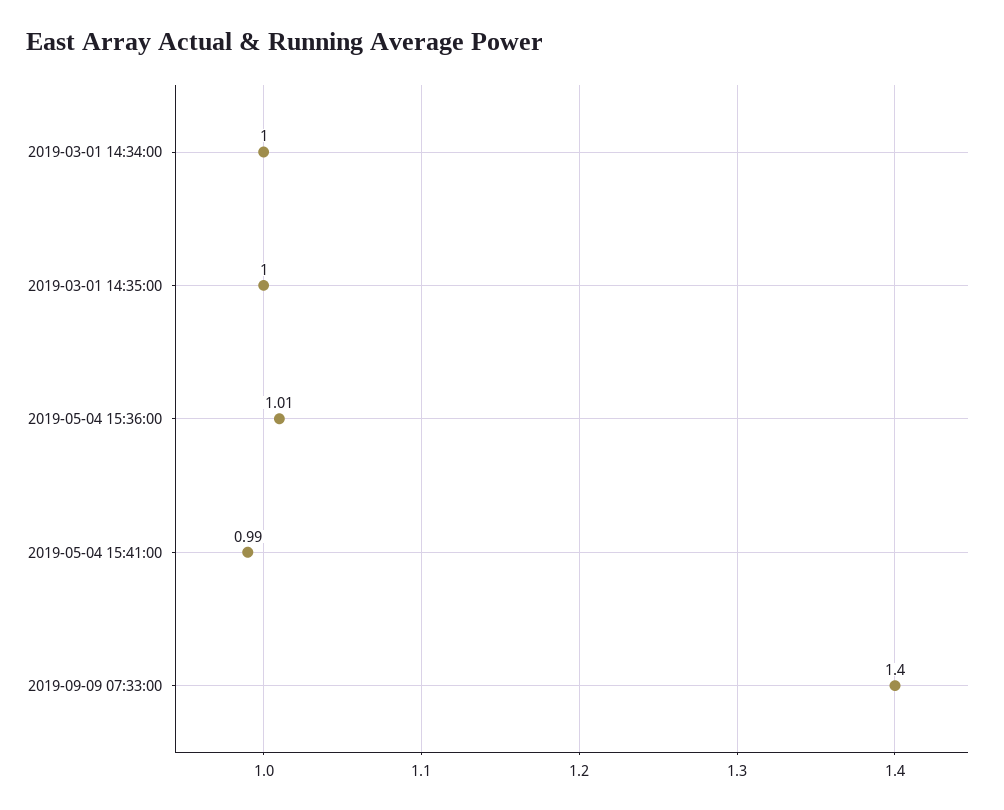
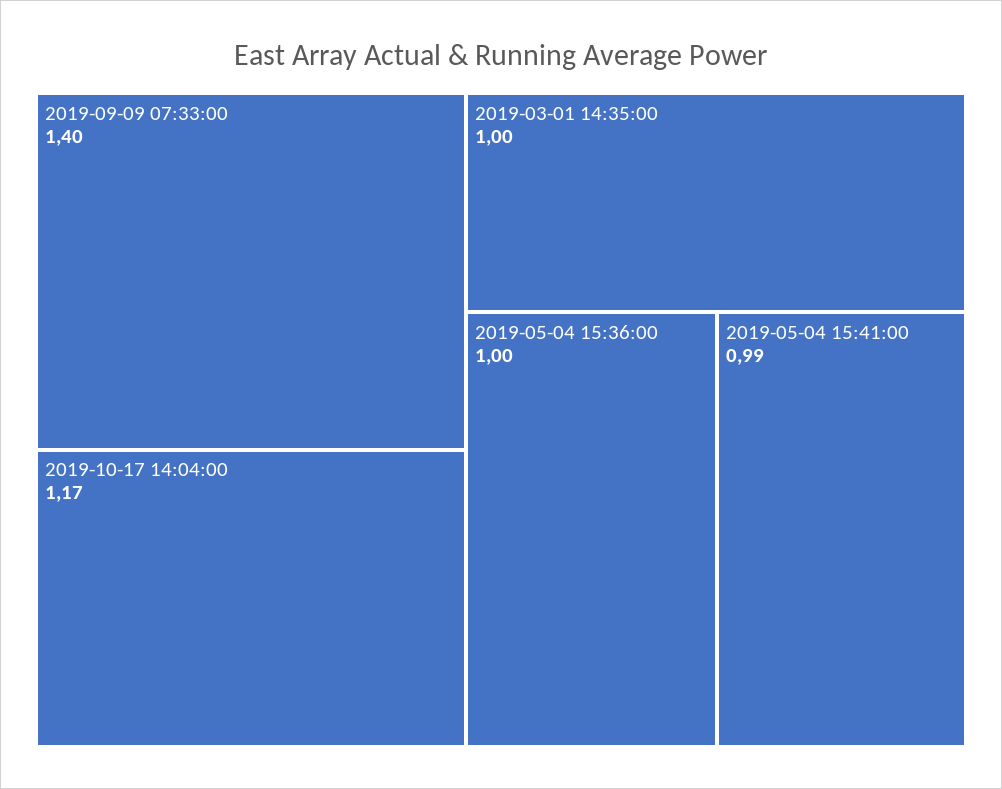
2019-03-01 14:34:00: 1 -> none
2019-05-04 15:36:00: 1.01 -> 1
2019-10-17 14:04:00: none -> 1.17

